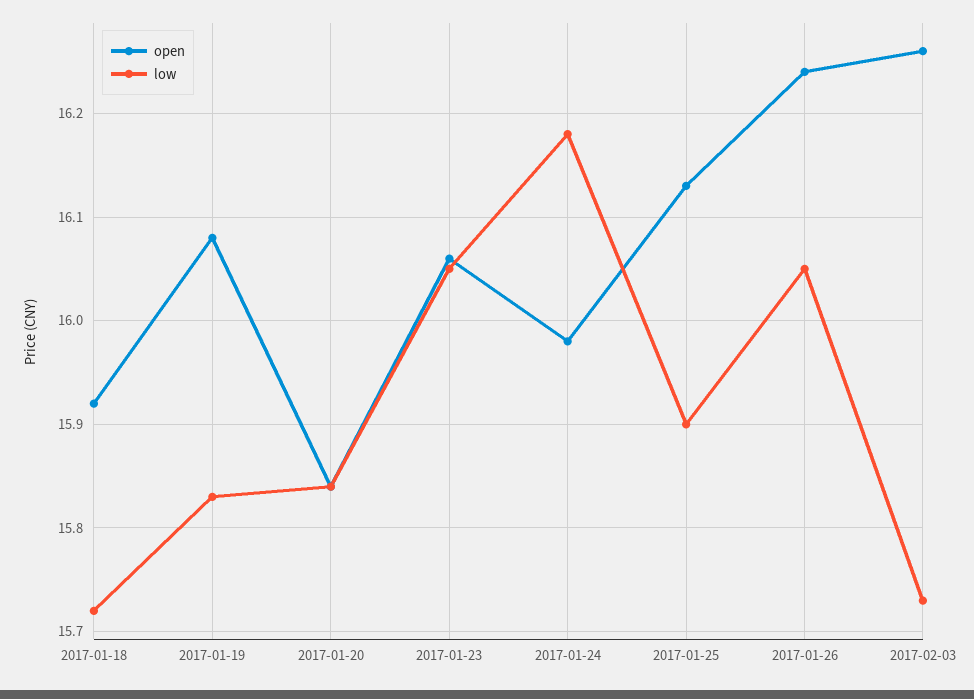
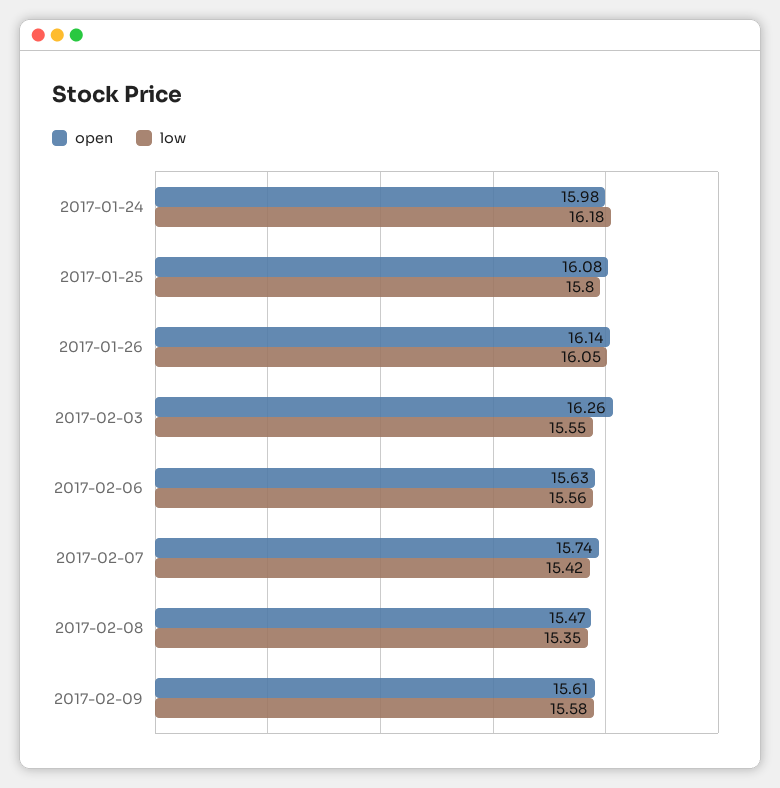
open, 2017-01-18: 15.92 -> none
low, 2017-01-18: 15.72 -> none
open, 2017-01-19: 16.08 -> none
low, 2017-01-19: 15.83 -> none
open, 2017-01-20: 15.84 -> none
low, 2017-01-20: 15.84 -> none
open, 2017-01-23: 16.06 -> none
low, 2017-01-23: 16.05 -> none
open, 2017-01-25: 16.13 -> 16.08
low, 2017-01-25: 15.9 -> 15.8
open, 2017-01-26: 16.24 -> 16.14
low, 2017-02-03: 15.73 -> 15.55
open, 2017-02-06: none -> 15.63
low, 2017-02-06: none -> 15.56
open, 2017-02-07: none -> 15.74
low, 2017-02-07: none -> 15.42
open, 2017-02-08: none -> 15.47
low, 2017-02-08: none -> 15.35
open, 2017-02-09: none -> 15.61
low, 2017-02-09: none -> 15.58

